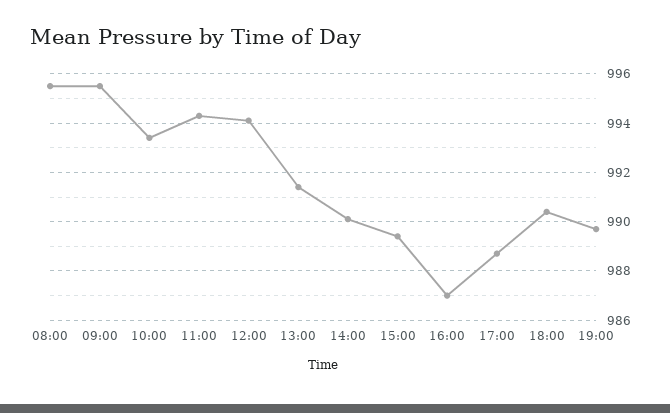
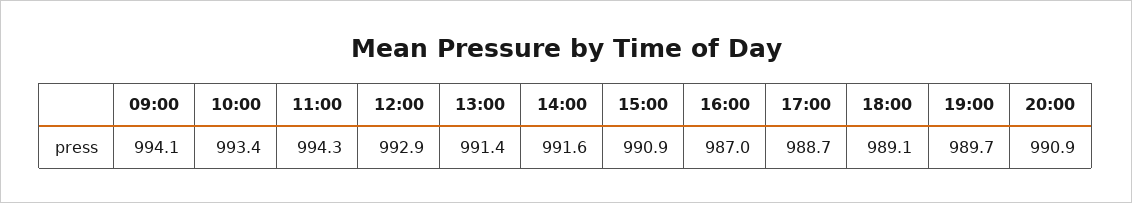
08:00: 995.5 -> none
09:00: 995.5 -> 994.1
12:00: 994 -> 992.9
14:00: 990 -> 991.6
15:00: 989.5 -> 990.9
18:00: 990.5 -> 989.1
20:00: none -> 990.9

